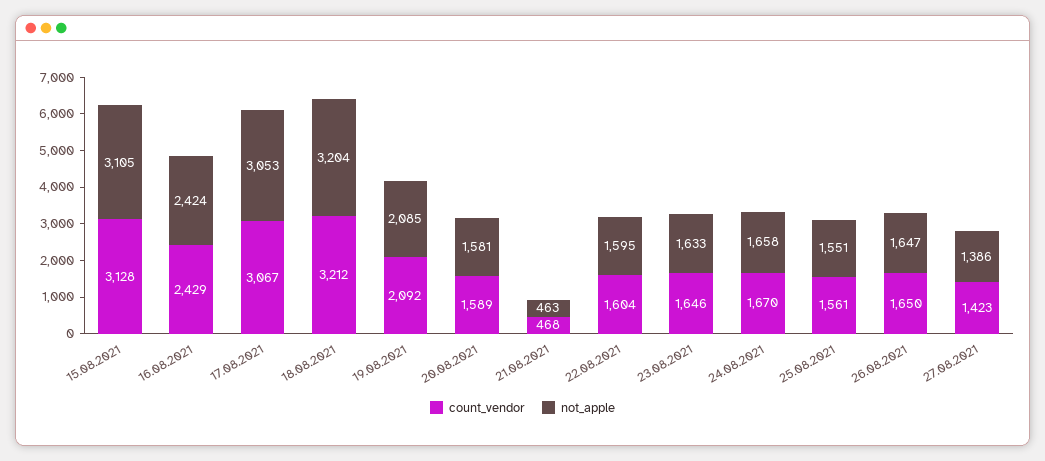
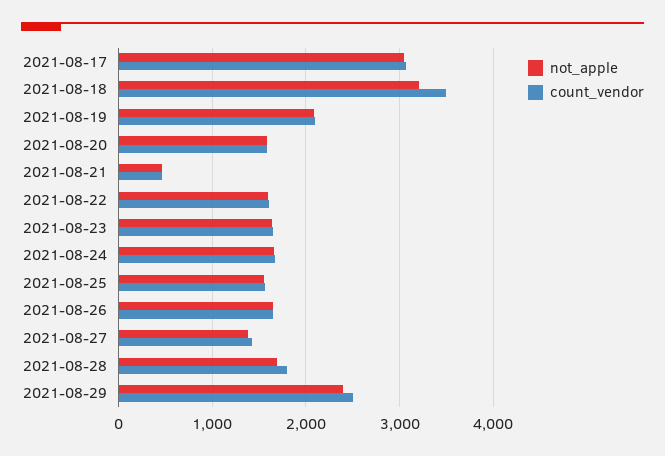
count_vendor, 15.08.2021: 3128 -> none
not_apple, 15.08.2021: 3105 -> none
count_vendor, 16.08.2021: 2429 -> none
not_apple, 16.08.2021: 2424 -> none
count_vendor, 18.08.2021: 3212 -> 3500
not_apple, 2021-08-28: none -> 1700
count_vendor, 2021-08-28: none -> 1800
not_apple, 2021-08-29: none -> 2400
count_vendor, 2021-08-29: none -> 2500

